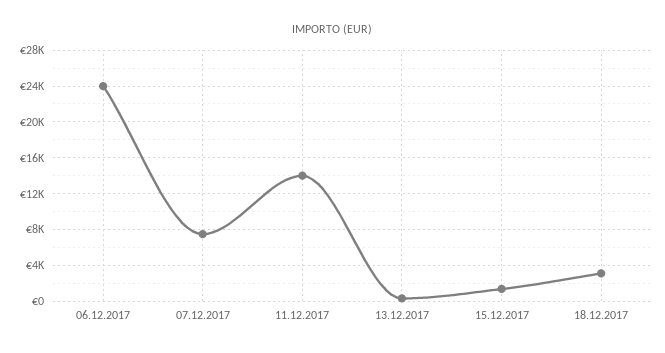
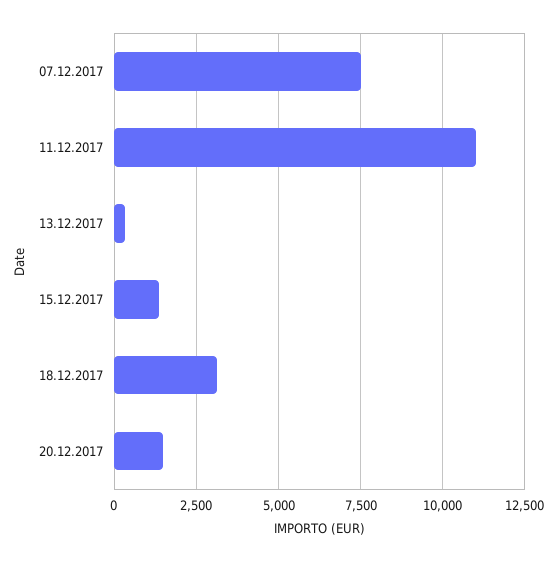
06.12.2017: 24000 -> none
11.12.2017: 14000 -> 11000
20.12.2017: none -> 1500

